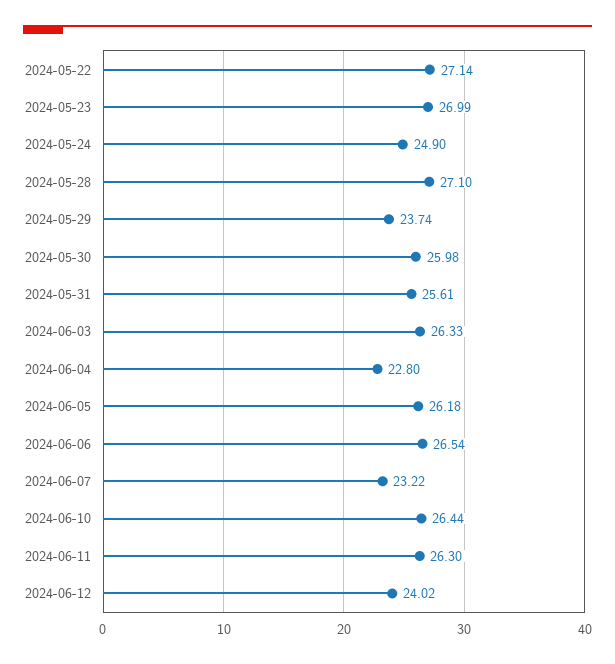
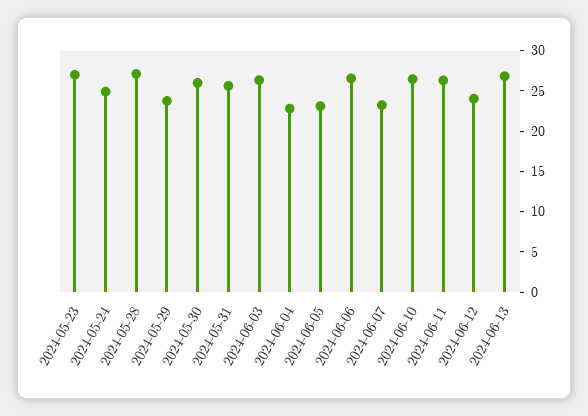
2024-05-22: 27.14 -> none
2024-06-05: 26.18 -> 23
2024-06-13: none -> 27

